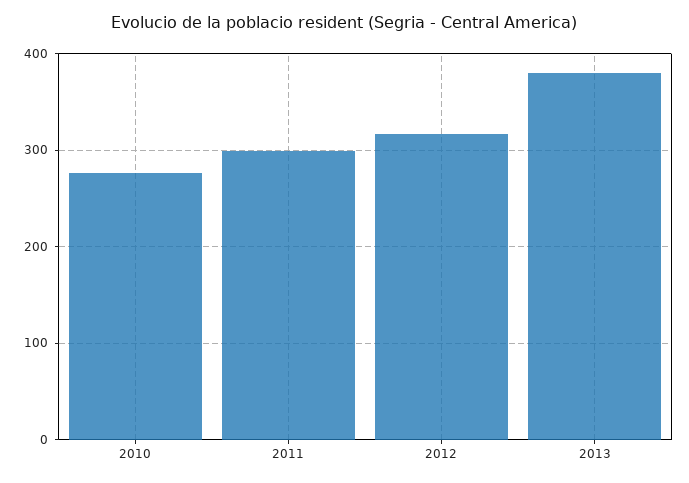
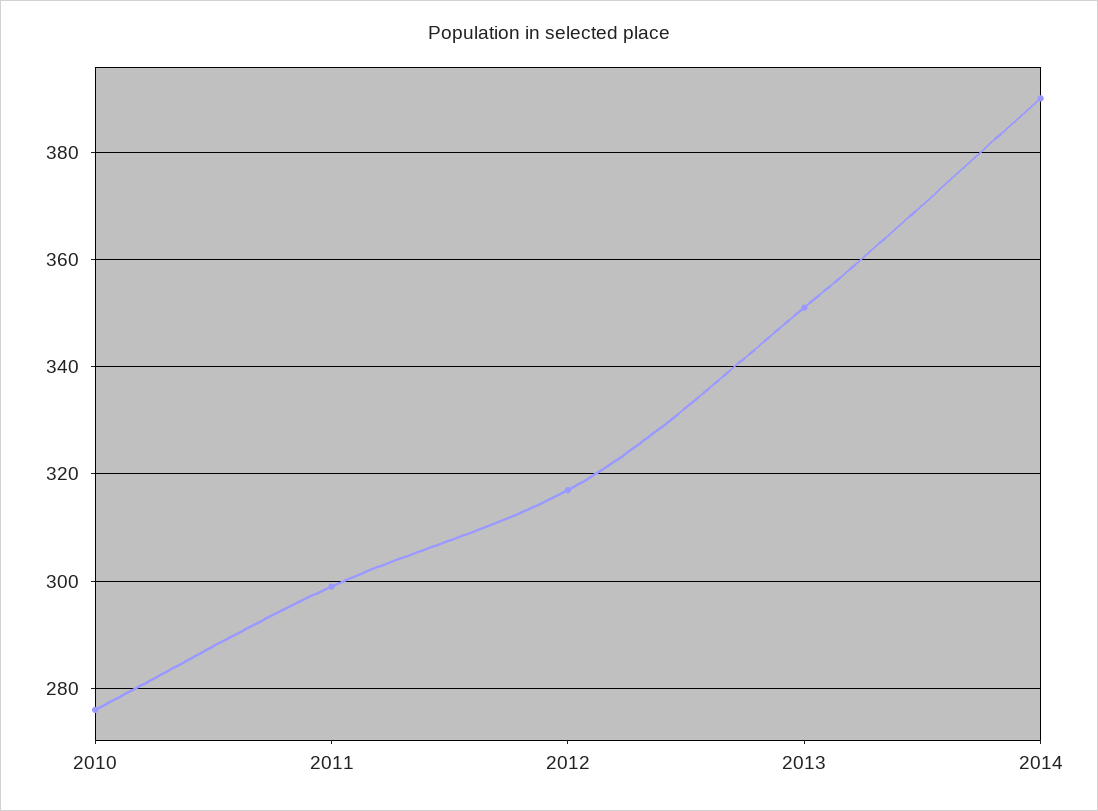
2013: 380 -> 350
2014: none -> 390

